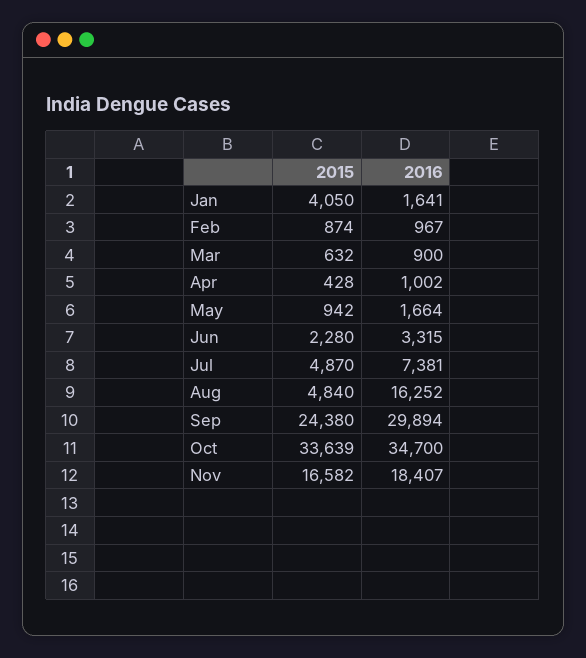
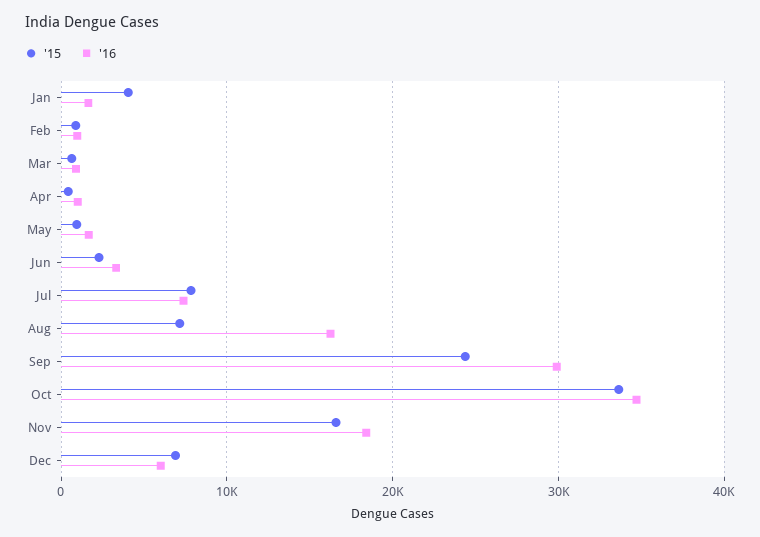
2015, Jul: 4870 -> 8000
2015, Aug: 4840 -> 7000
2015, Dec: none -> 7000
2016, Dec: none -> 6000

